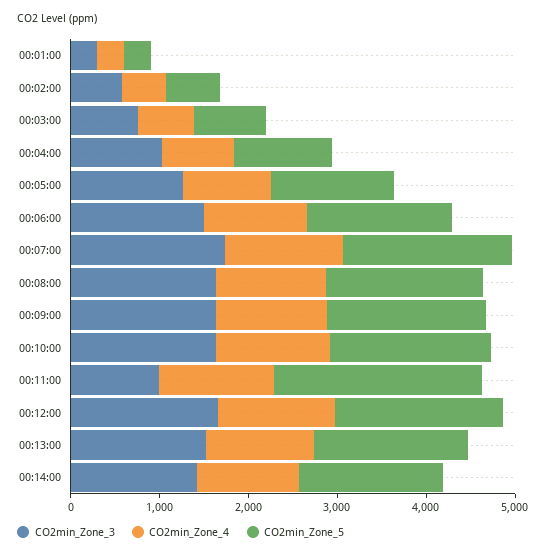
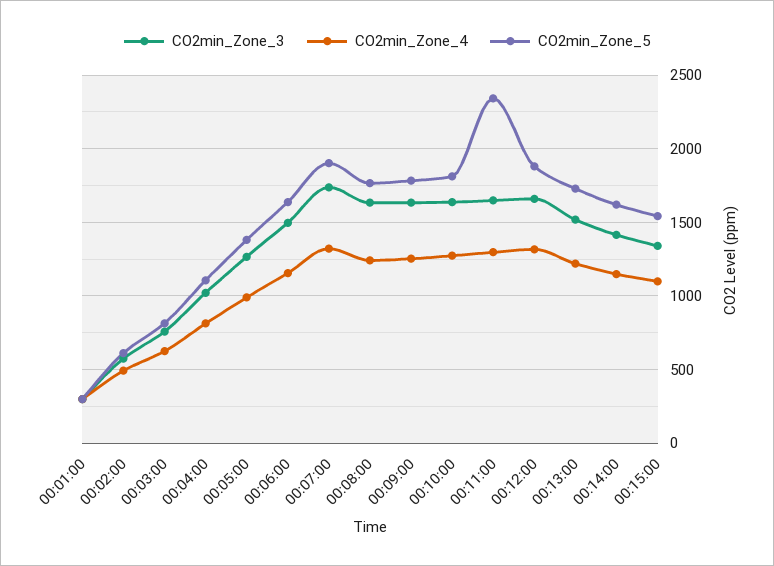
CO2min_Zone_3, 00:11:00: 1000 -> 1650
CO2min_Zone_3, 00:15:00: none -> 1350
CO2min_Zone_4, 00:15:00: none -> 1100
CO2min_Zone_5, 00:15:00: none -> 1550

